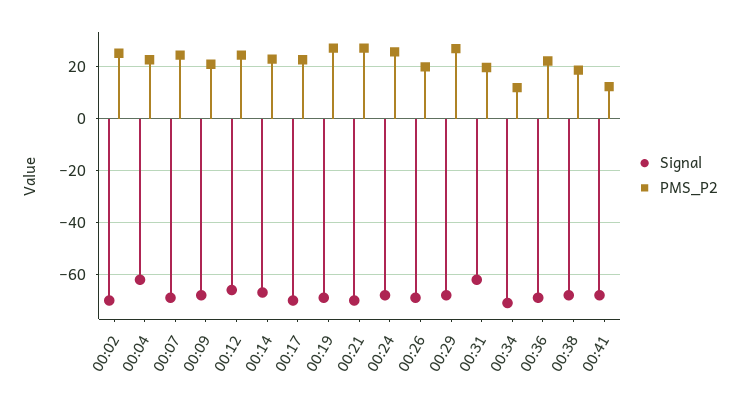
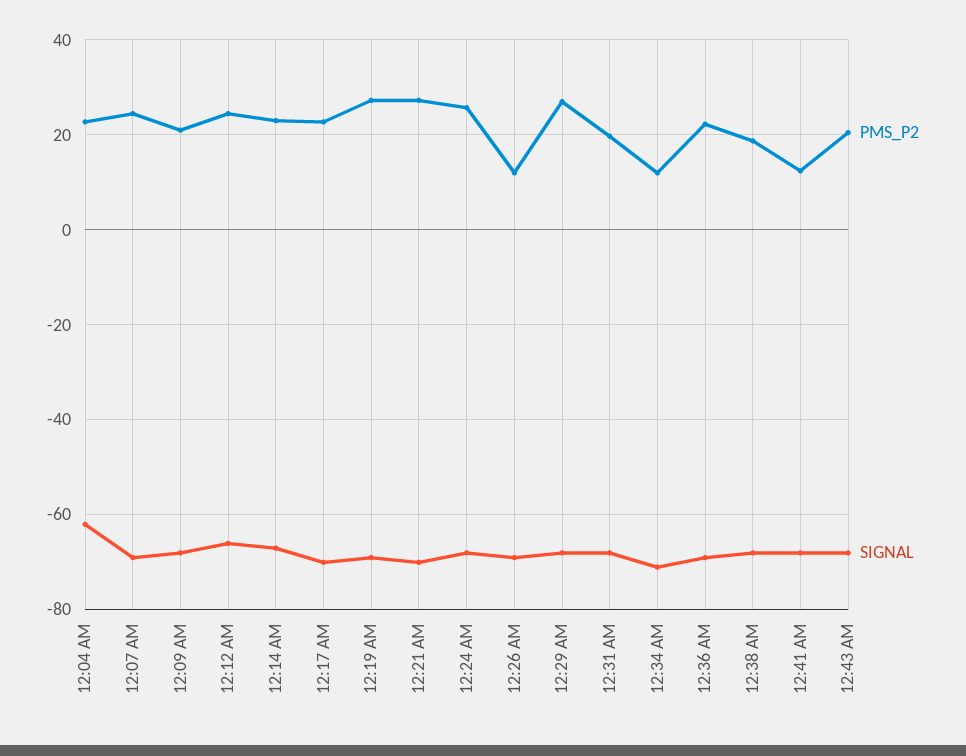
Signal, 00:02: -70 -> none
PMS_P2, 00:02: 25 -> none
PMS_P2, 00:26: 20 -> 12
Signal, 00:31: -62.5 -> -68
PMS_P2, 12:43 AM: none -> 20
Signal, 12:43 AM: none -> -68

